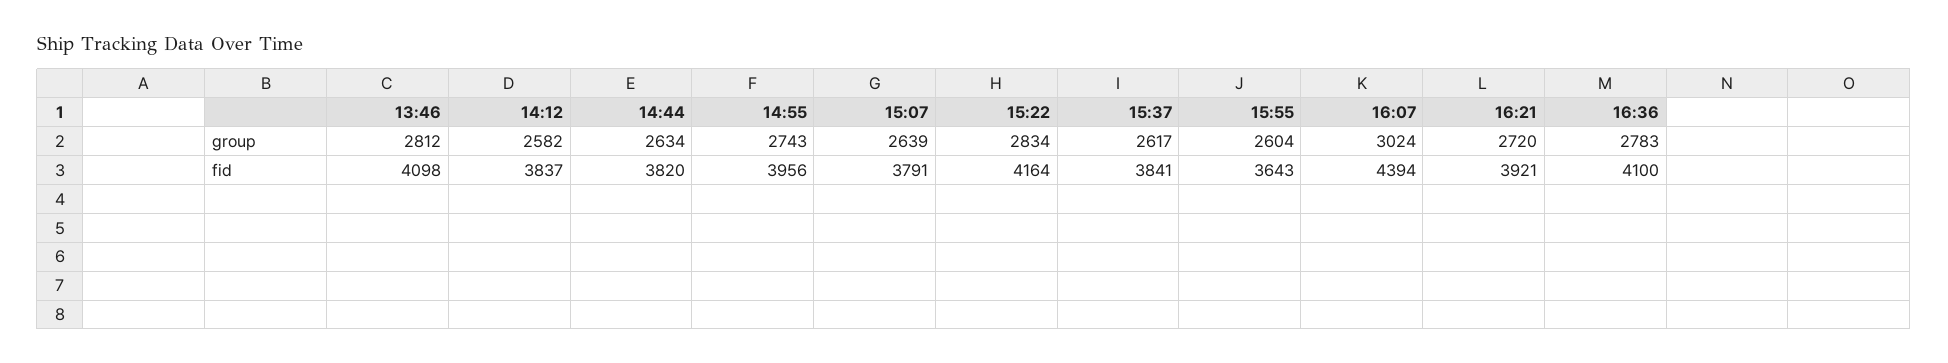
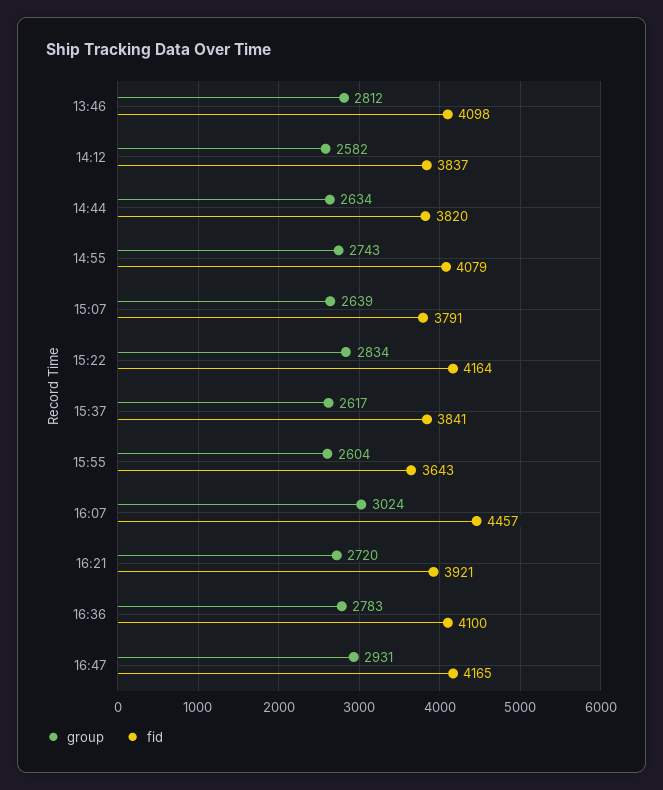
fid, 14:55: 3956 -> 4079
fid, 16:07: 4394 -> 4457
group, 16:47: none -> 2931
fid, 16:47: none -> 4165

